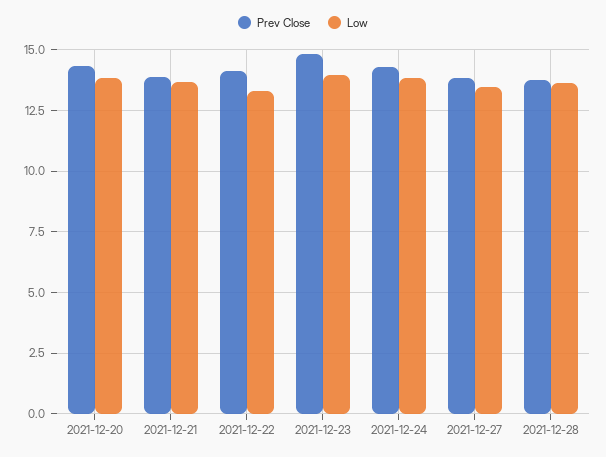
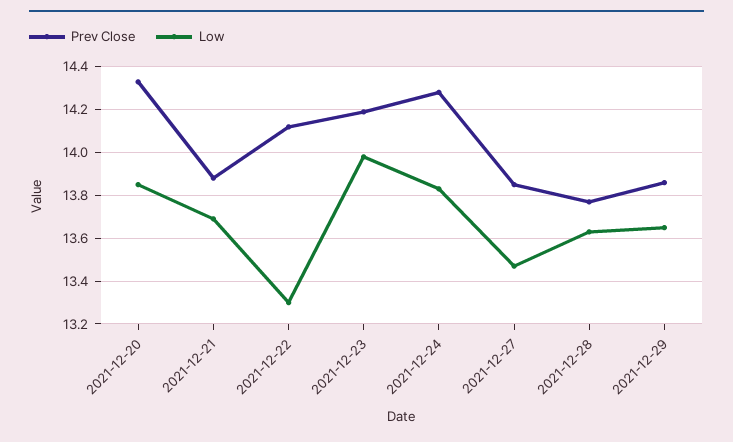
Prev Close, 2021-12-23: 14.75 -> 14.2
Prev Close, 2021-12-29: none -> 13.85
Low, 2021-12-29: none -> 13.65

